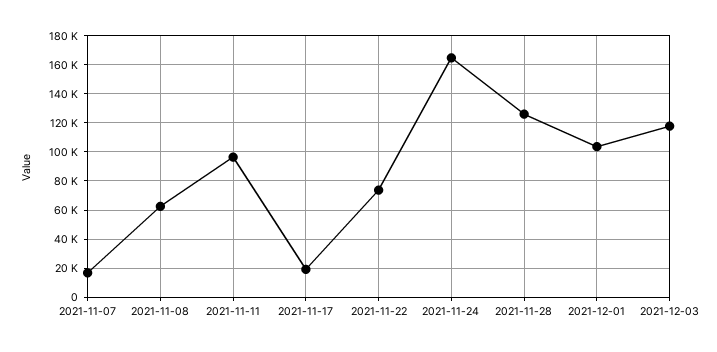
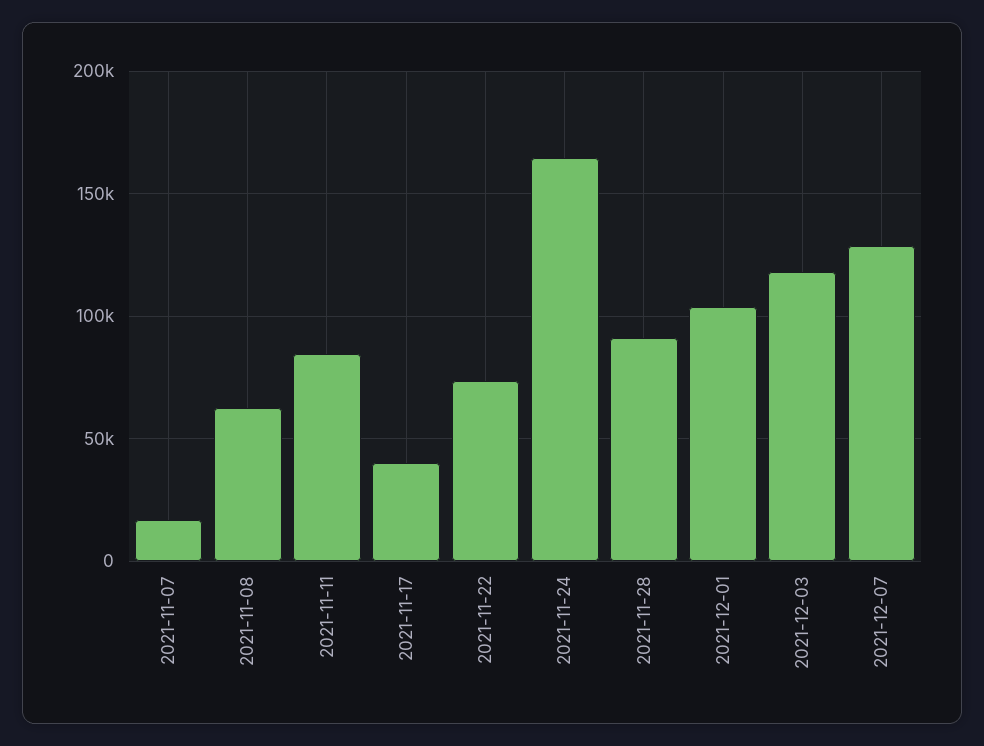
2021-11-11: 95000 -> 85000
2021-11-17: 20000 -> 40000
2021-11-28: 125000 -> 90000
2021-12-07: none -> 130000

